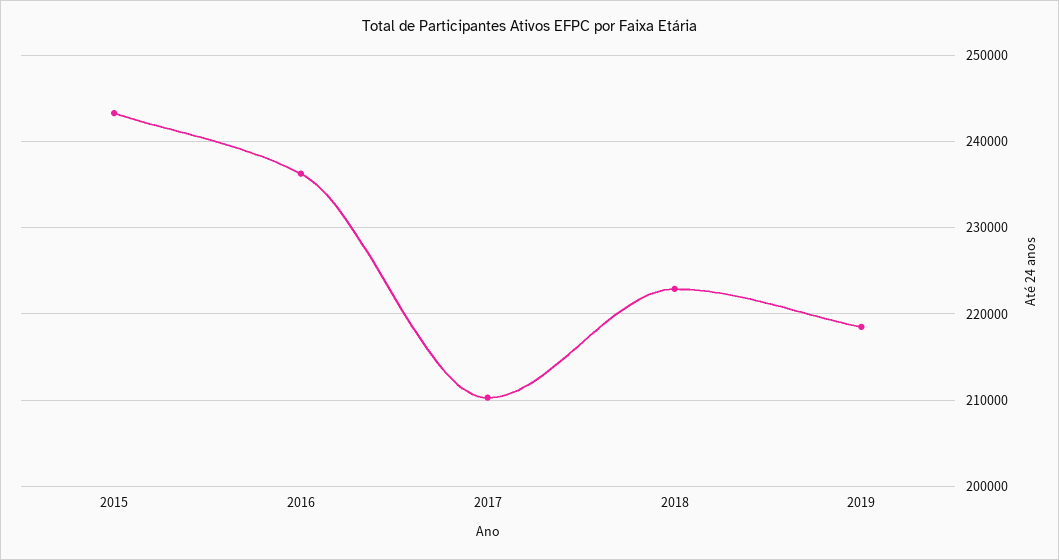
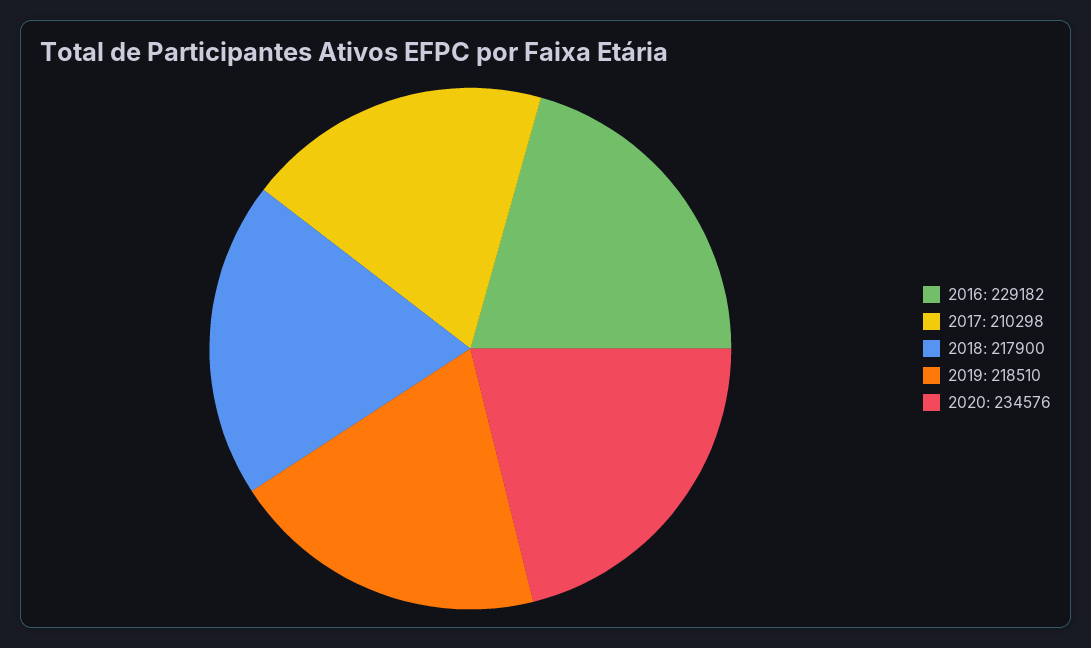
2015: 243000 -> none
2016: 236000 -> 229182
2018: 223000 -> 217900
2020: none -> 234576

